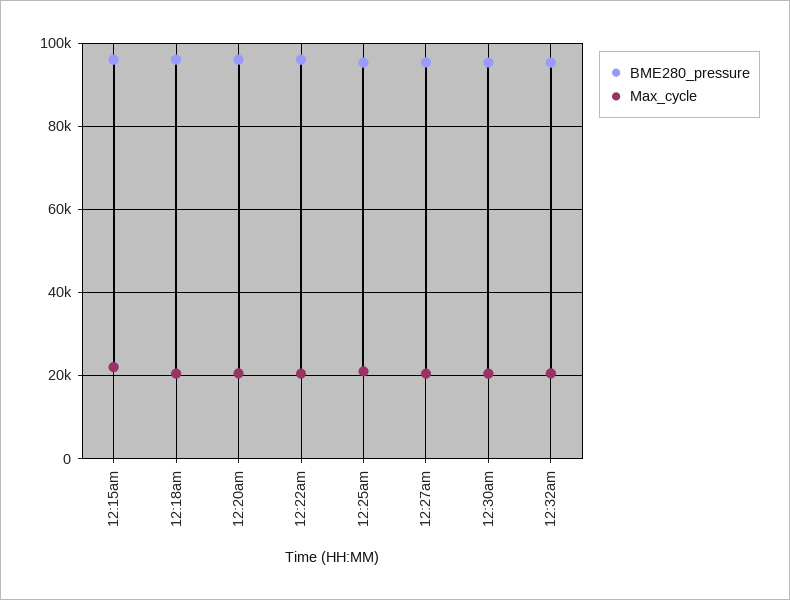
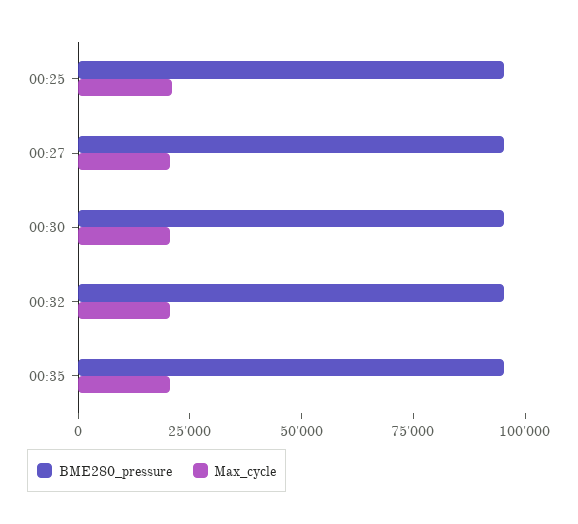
BME280_pressure, 12:15am: 96000 -> none
Max_cycle, 12:15am: 22000 -> none
BME280_pressure, 12:18am: 96000 -> none
Max_cycle, 12:18am: 20000 -> none
BME280_pressure, 12:20am: 96000 -> none
Max_cycle, 12:20am: 20000 -> none
BME280_pressure, 12:22am: 96000 -> none
Max_cycle, 12:22am: 20000 -> none
BME280_pressure, 00:35: none -> 95000
Max_cycle, 00:35: none -> 20000

